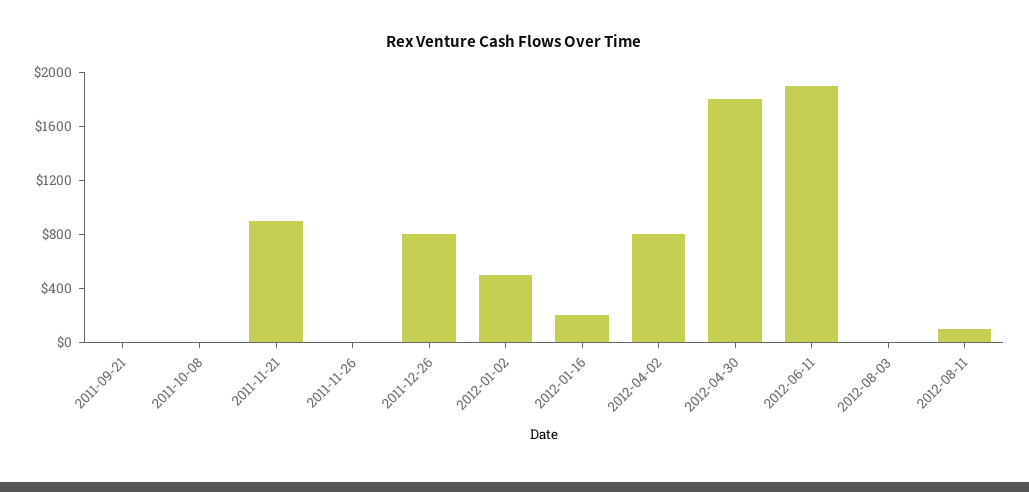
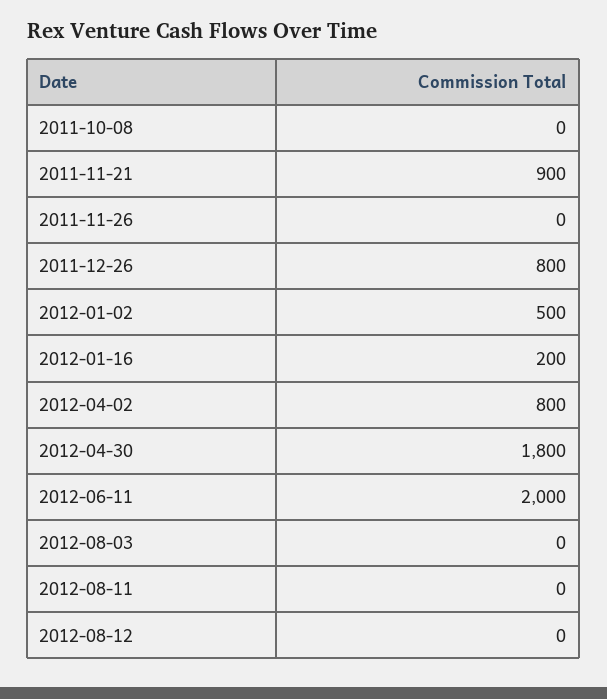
2011-09-21: 0 -> none
2012-06-11: 1900 -> 2000
2012-08-11: 100 -> 0
2012-08-12: none -> 0

